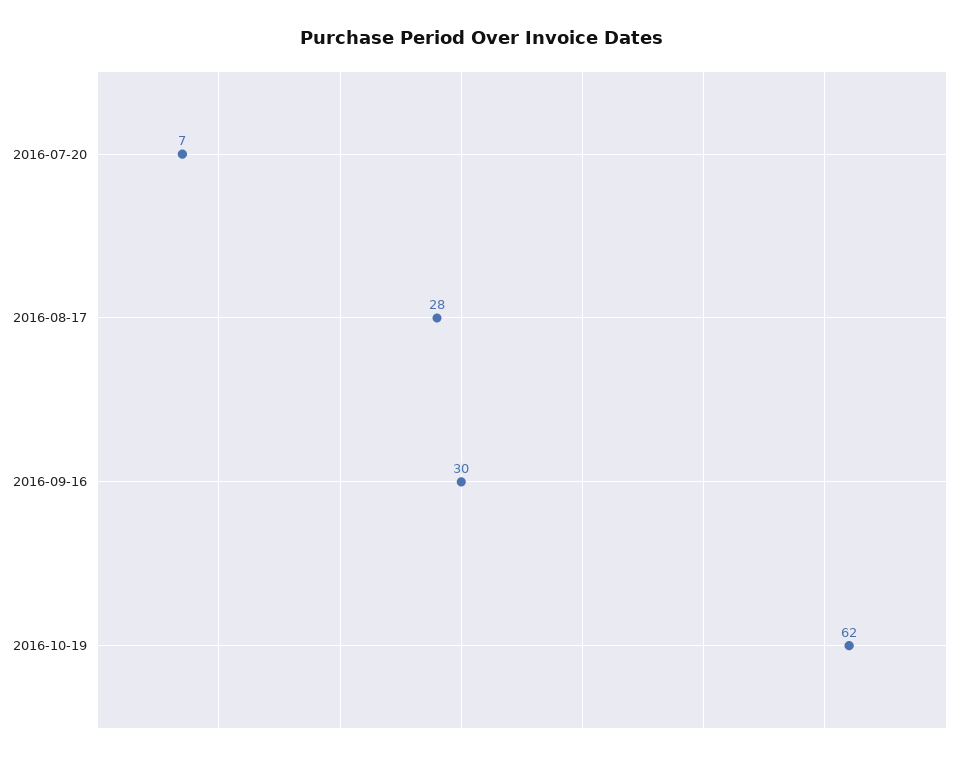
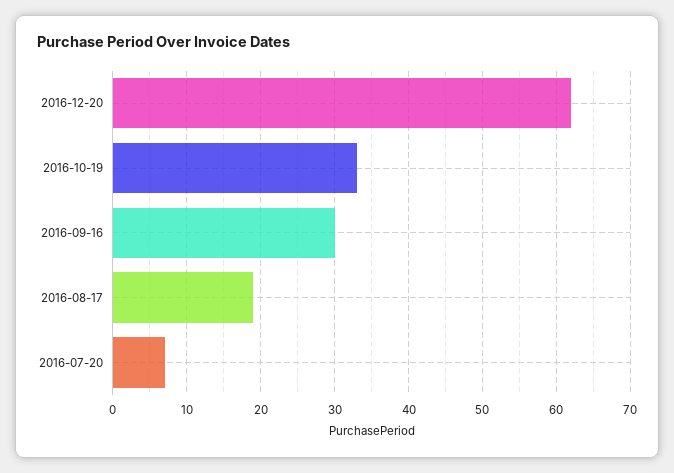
2016-08-17: 28 -> 19
2016-10-19: 62 -> 33
2016-12-20: none -> 62

